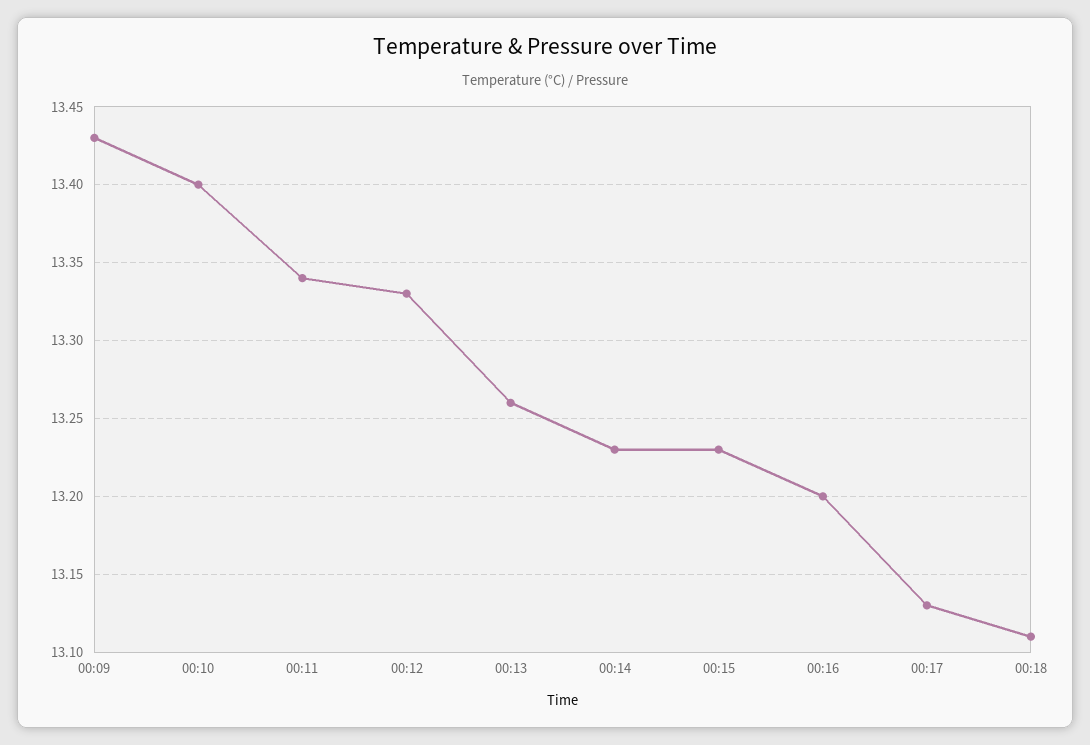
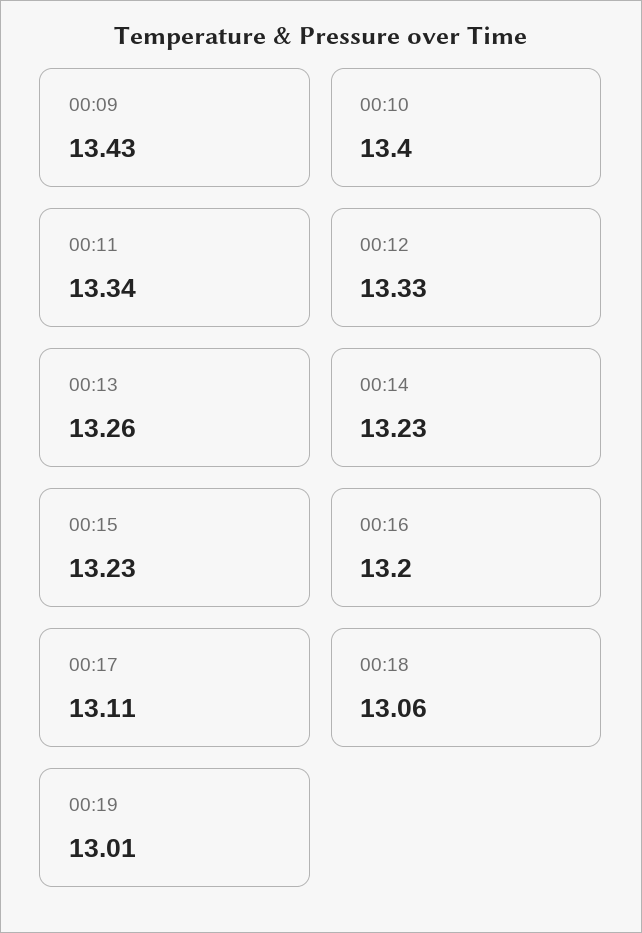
00:17: 13.13 -> 13.11
00:18: 13.11 -> 13.06
00:19: none -> 13.01

